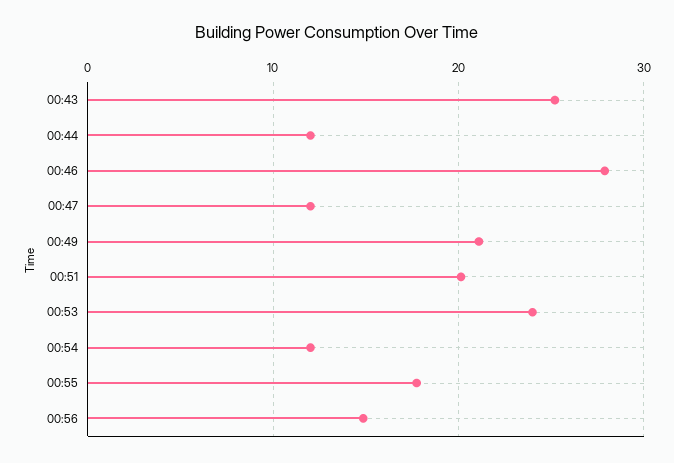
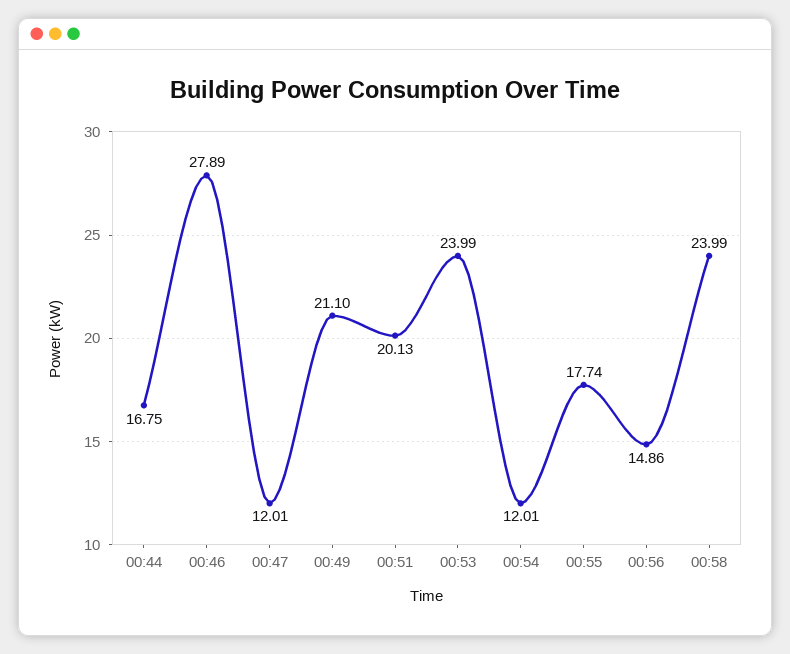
00:43: 25 -> none
00:44: 12 -> 16.75
00:58: none -> 23.99

